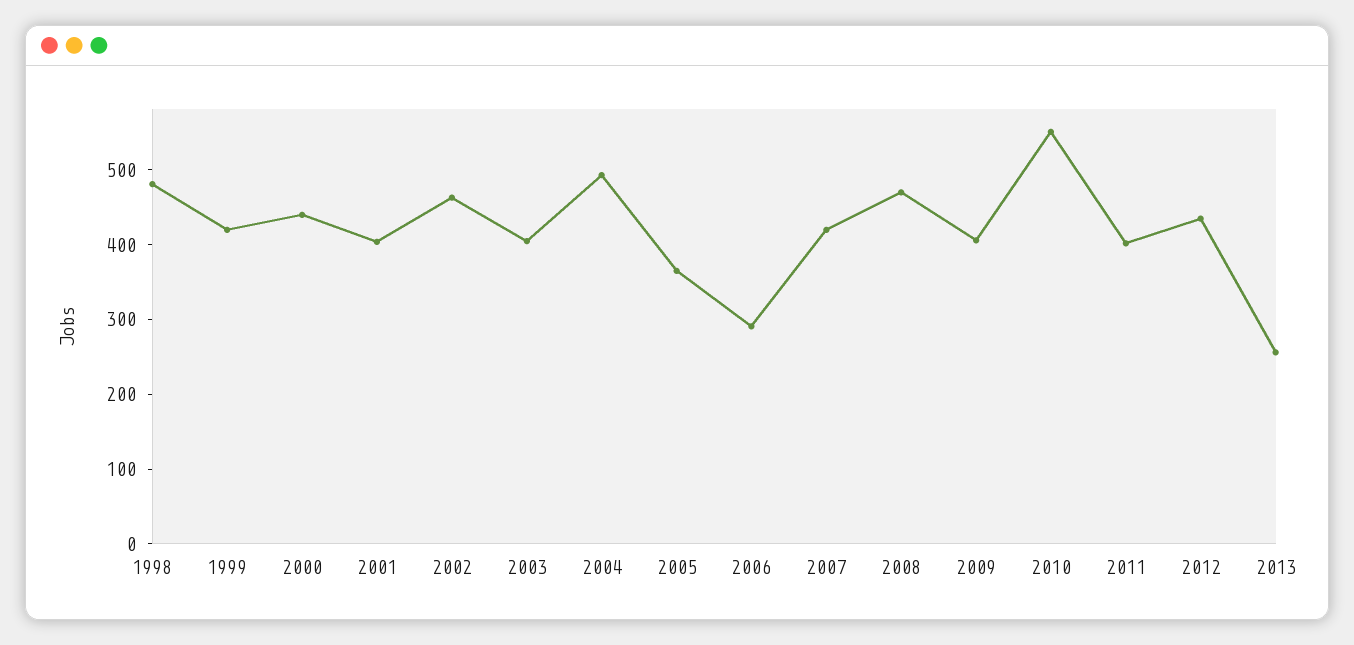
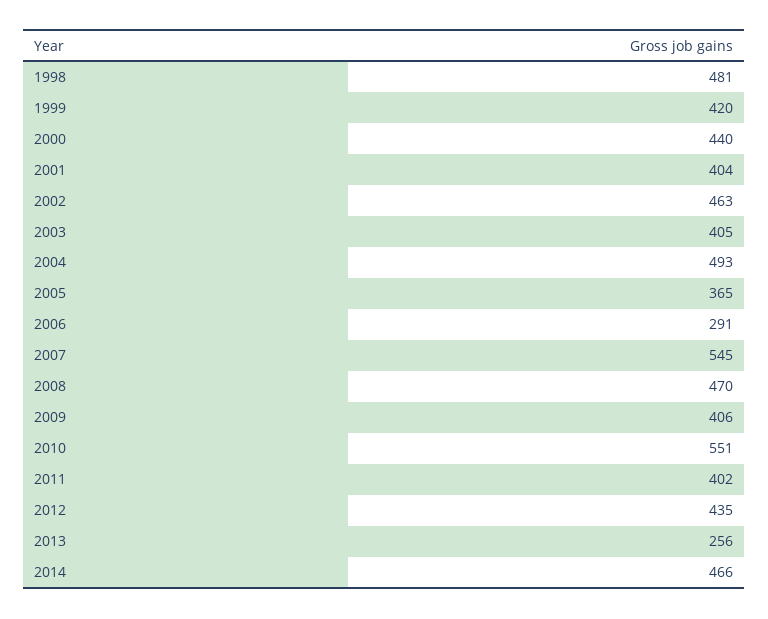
2007: 420 -> 545
2014: none -> 466

